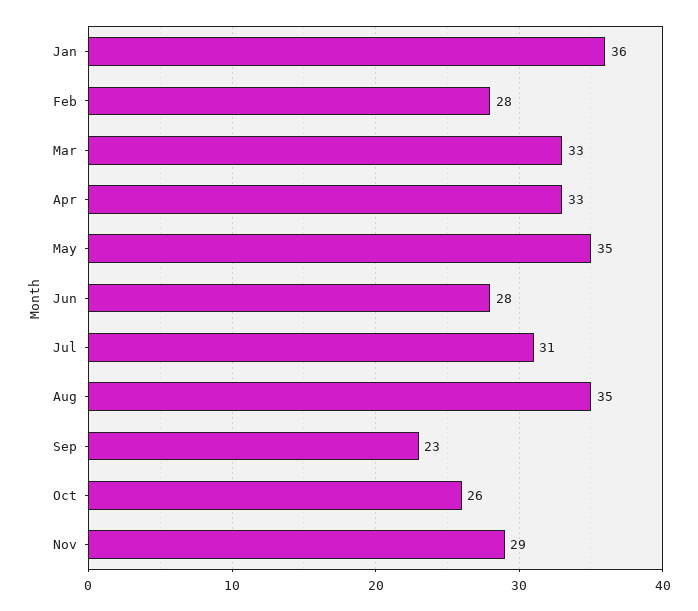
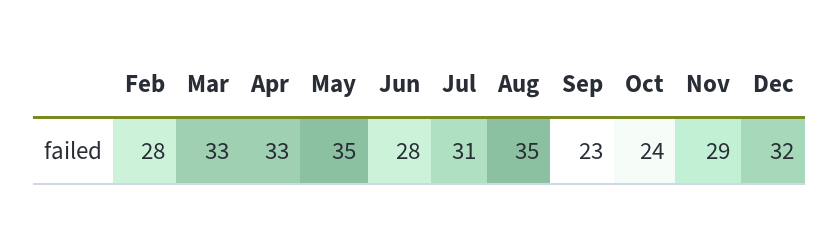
Jan: 36 -> none
Oct: 26 -> 24
Dec: none -> 32

